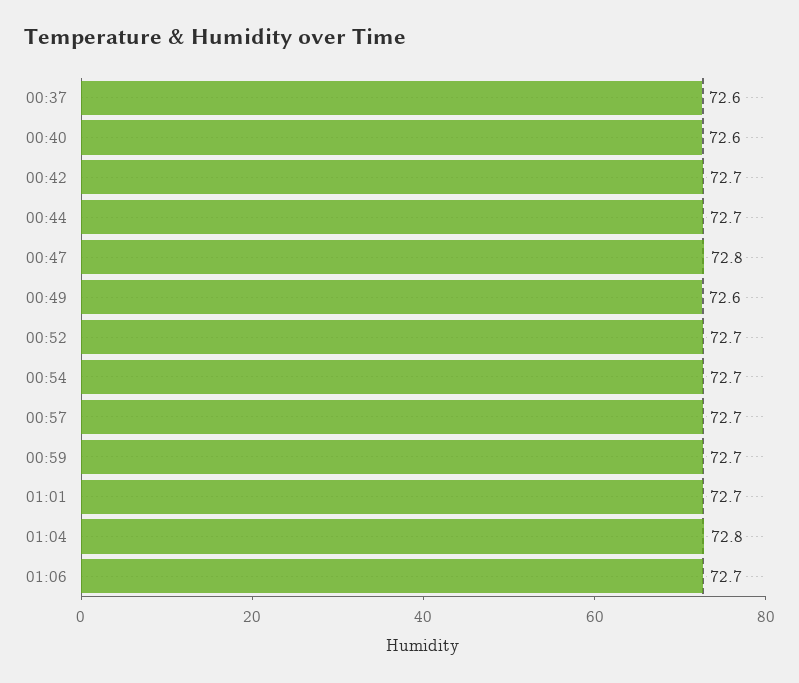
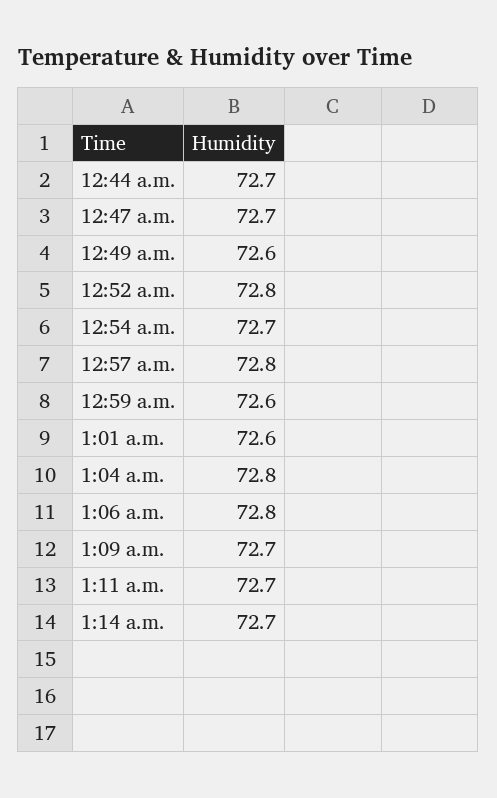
00:37: 72.6 -> none
00:40: 72.6 -> none
00:42: 72.7 -> none
00:47: 72.8 -> 72.7
00:52: 72.7 -> 72.8
00:57: 72.7 -> 72.8
00:59: 72.7 -> 72.6
01:01: 72.7 -> 72.6
01:06: 72.7 -> 72.8
1:09 a.m.: none -> 72.7
1:11 a.m.: none -> 72.7
1:14 a.m.: none -> 72.7

